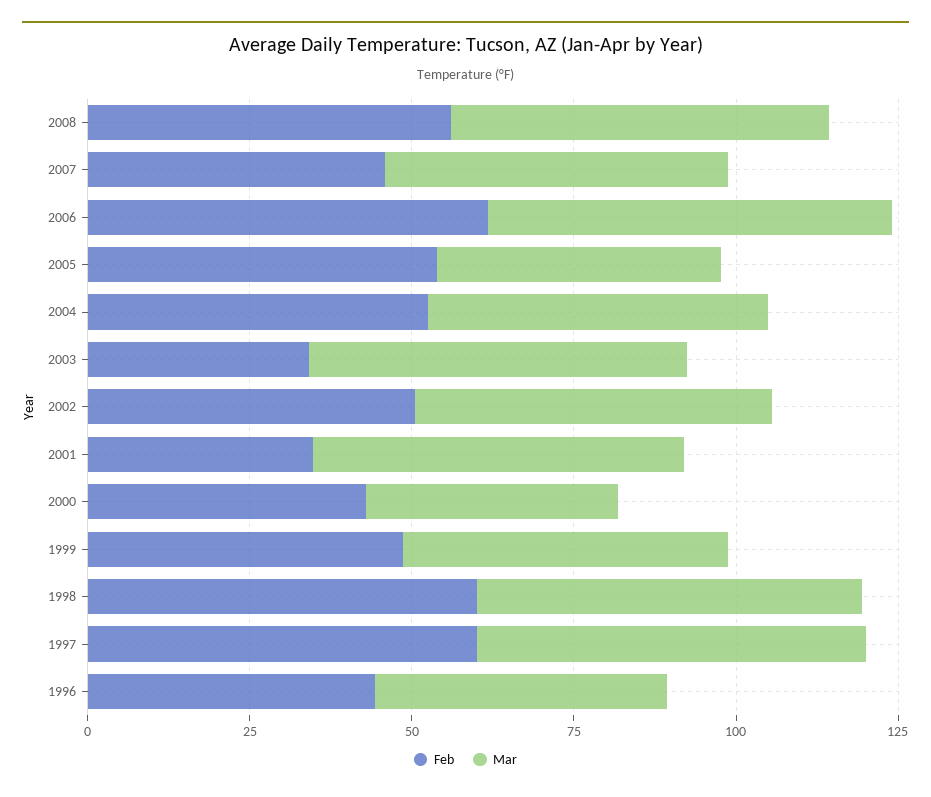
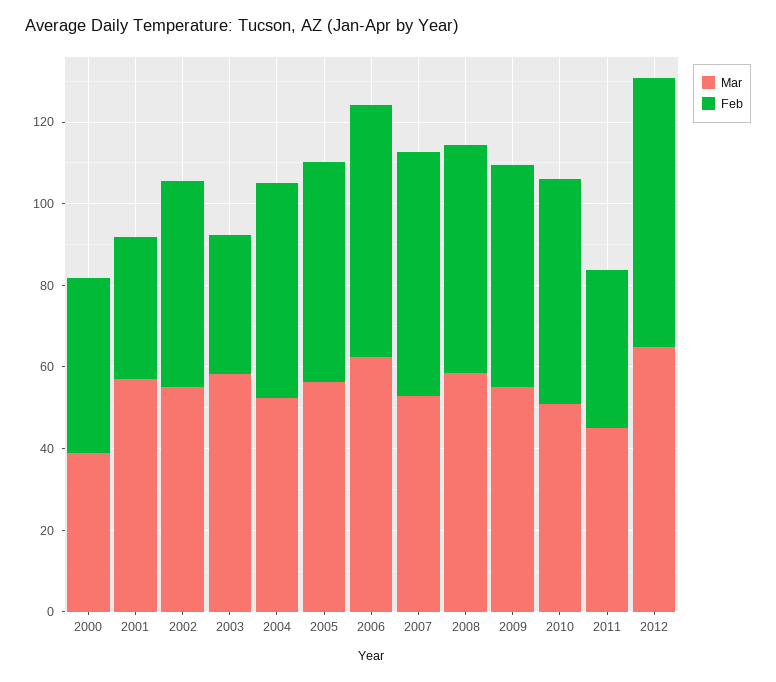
Feb, 2007: 45 -> 60
Mar, 2005: 45 -> 55
Feb, 1999: 50 -> none
Mar, 1999: 50 -> none
Feb, 1998: 60 -> none
Mar, 1998: 60 -> none
Feb, 1997: 60 -> none
Mar, 1997: 60 -> none
Feb, 1996: 45 -> none
Mar, 1996: 45 -> none
Mar, 2009: none -> 55
Feb, 2009: none -> 55
Mar, 2010: none -> 50
Feb, 2010: none -> 55
Mar, 2011: none -> 45
Feb, 2011: none -> 40
Mar, 2012: none -> 65
Feb, 2012: none -> 65

